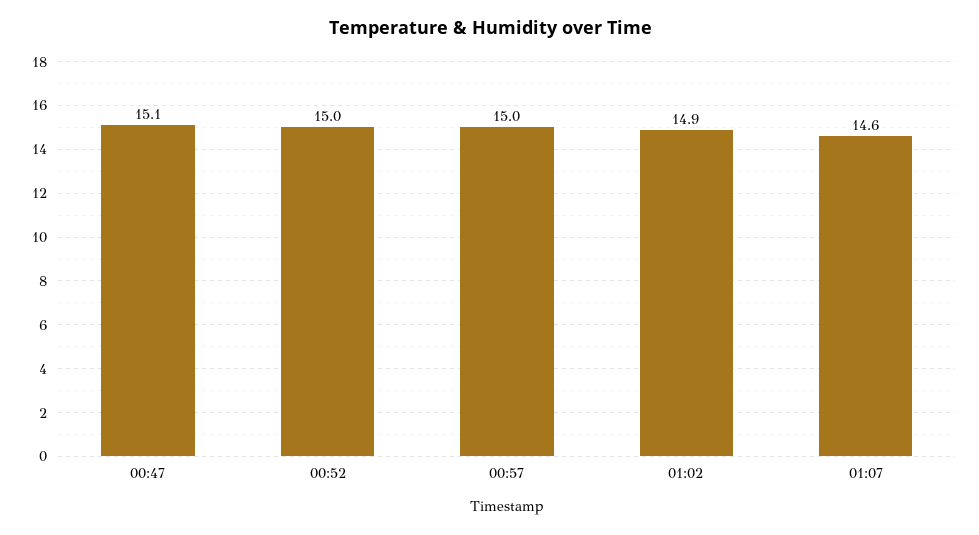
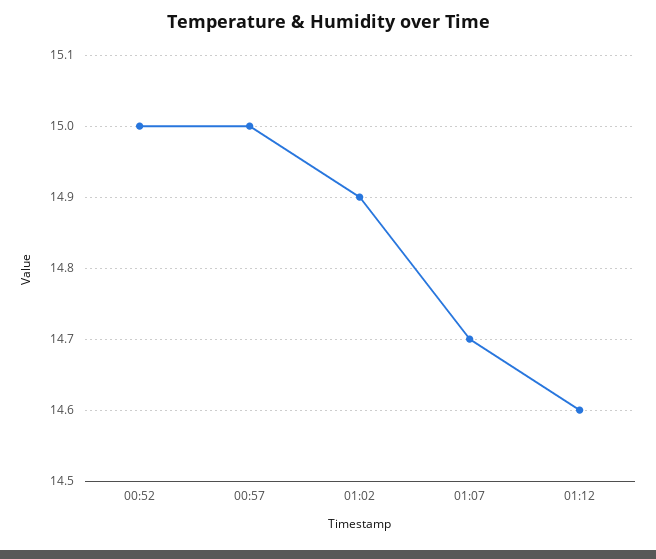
00:47: 15.1 -> none
01:07: 14.6 -> 14.7
01:12: none -> 14.6

